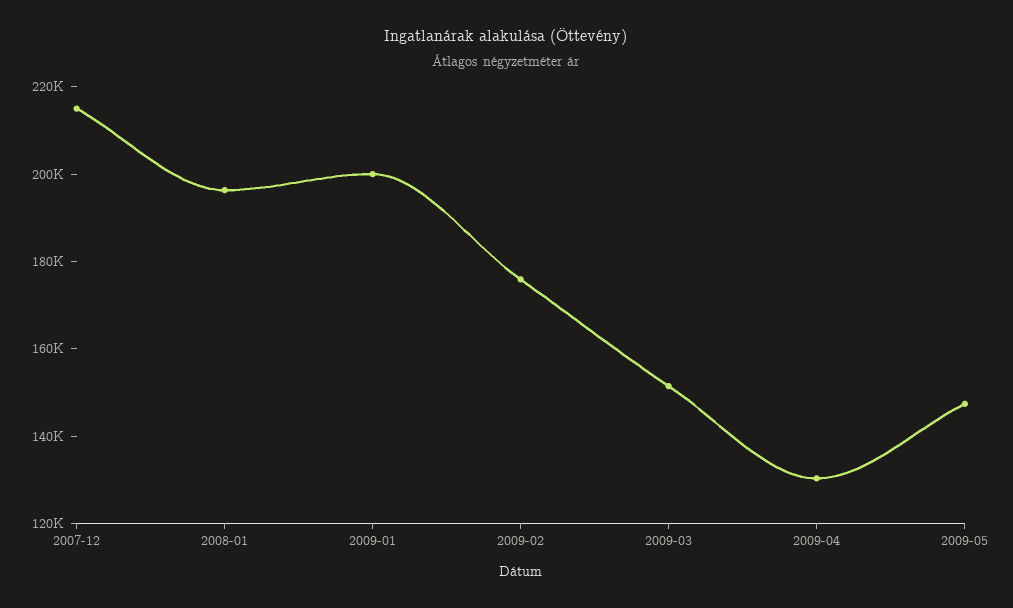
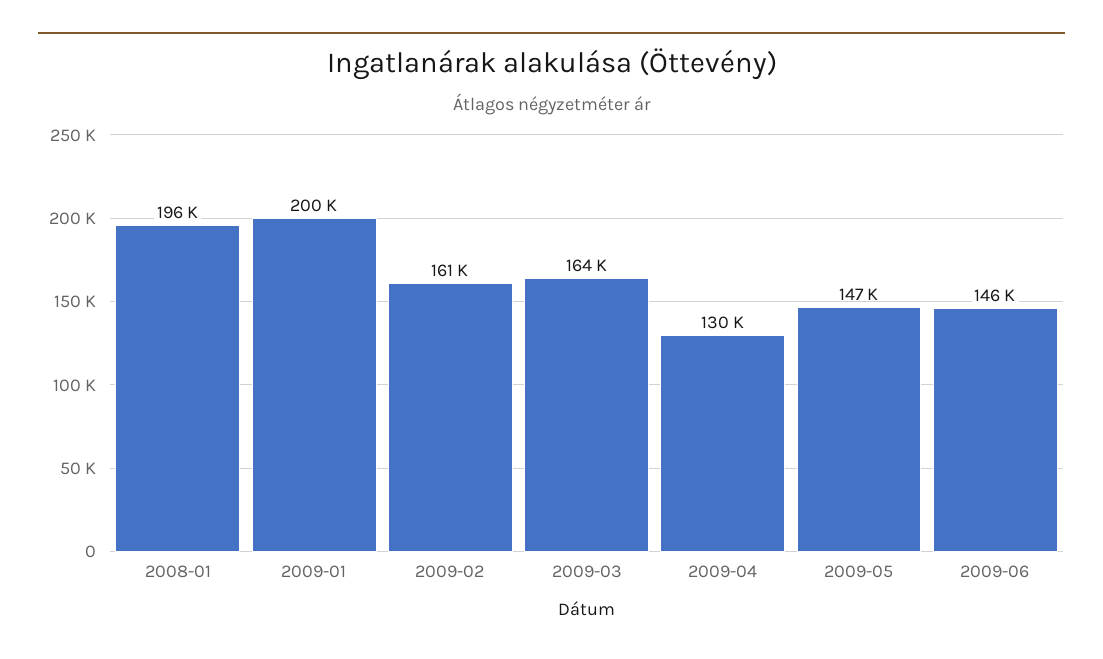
2007-12: 215000 -> none
2009-02: 175000 -> 161000
2009-03: 150000 -> 164000
2009-06: none -> 146000

